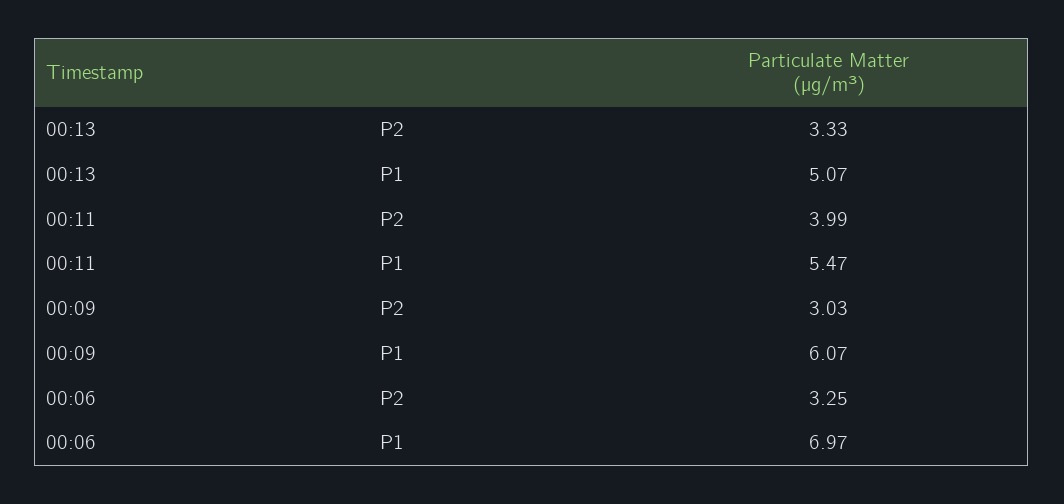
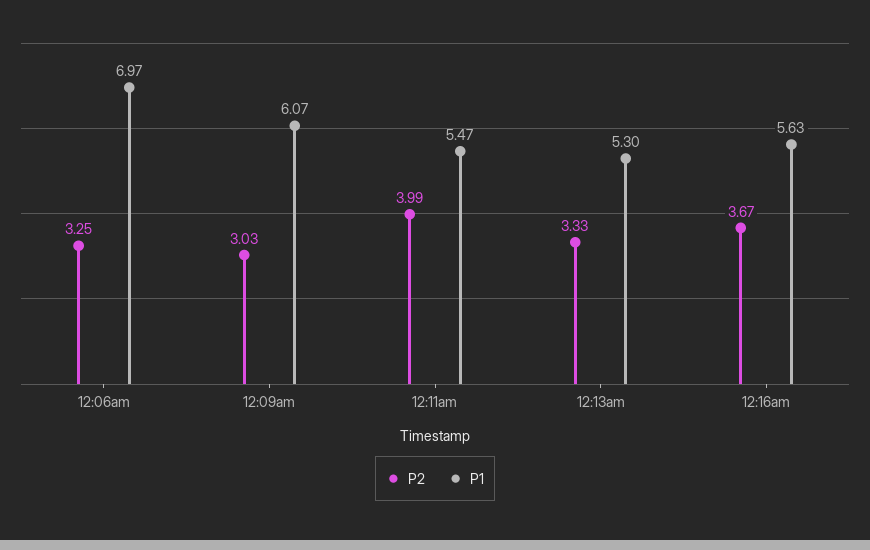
P1, 00:13: 5.07 -> 5.3
P2, 12:16am: none -> 3.67
P1, 12:16am: none -> 5.63

